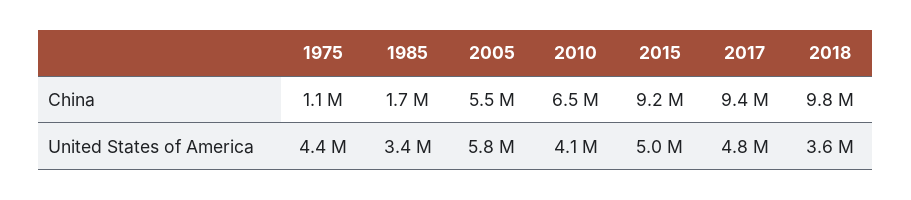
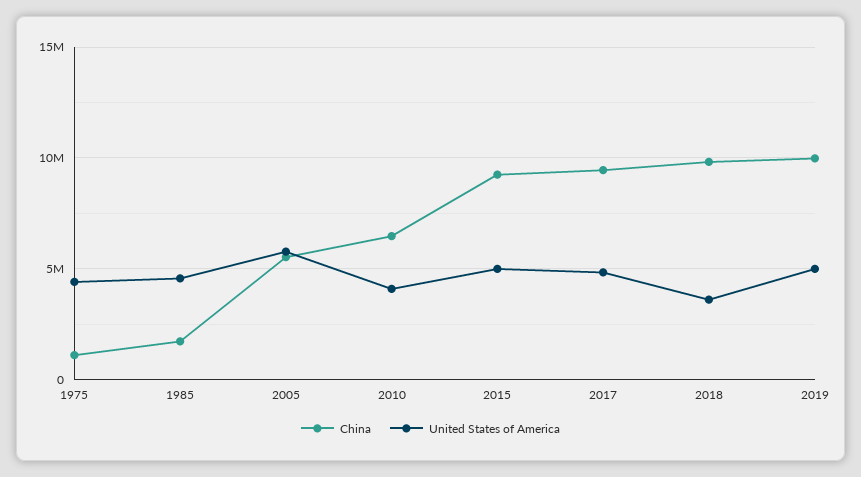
United States of America, 1985: 3400000 -> 4500000
China, 2019: none -> 10000000
United States of America, 2019: none -> 5000000

